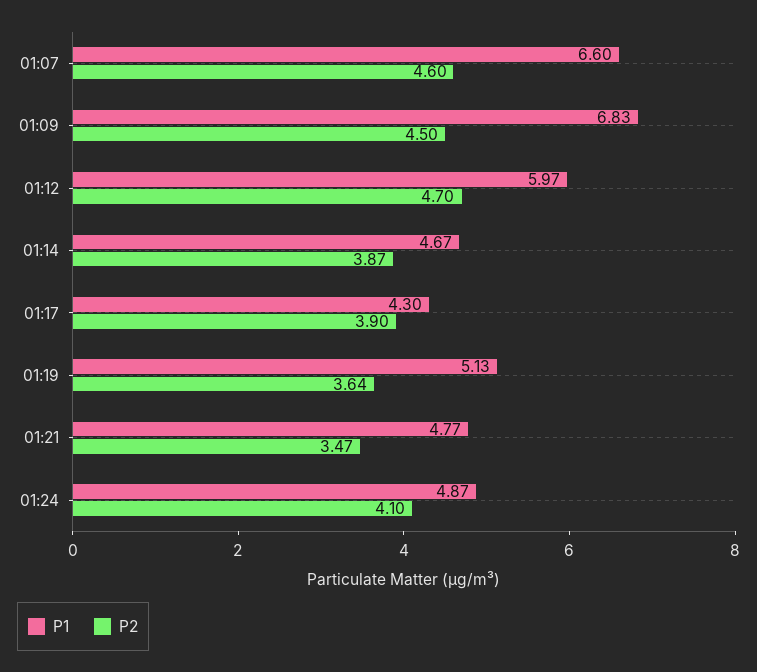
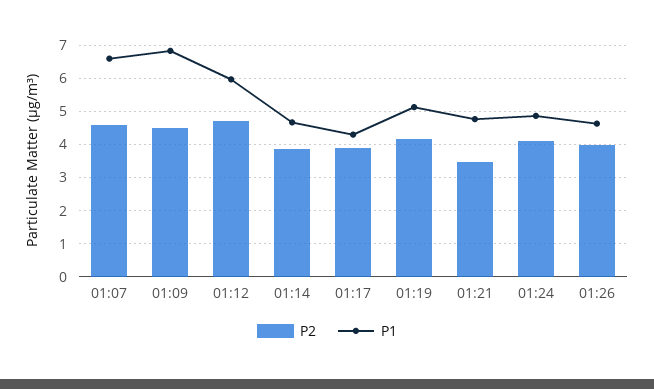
P2, 01:19: 3.64 -> 4.2
P2, 01:26: none -> 4
P1, 01:26: none -> 4.6

